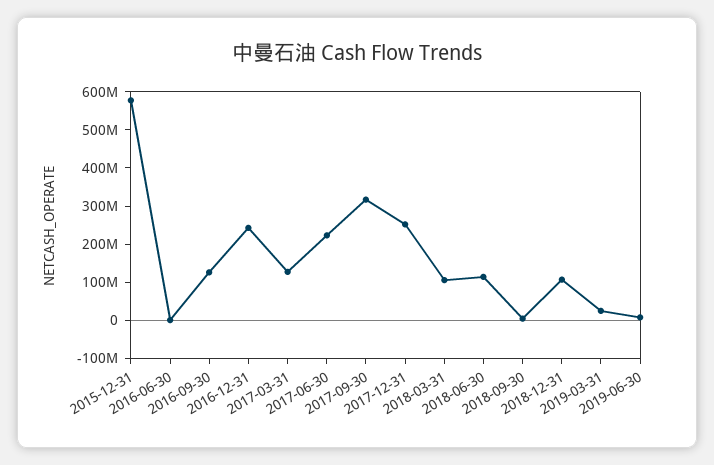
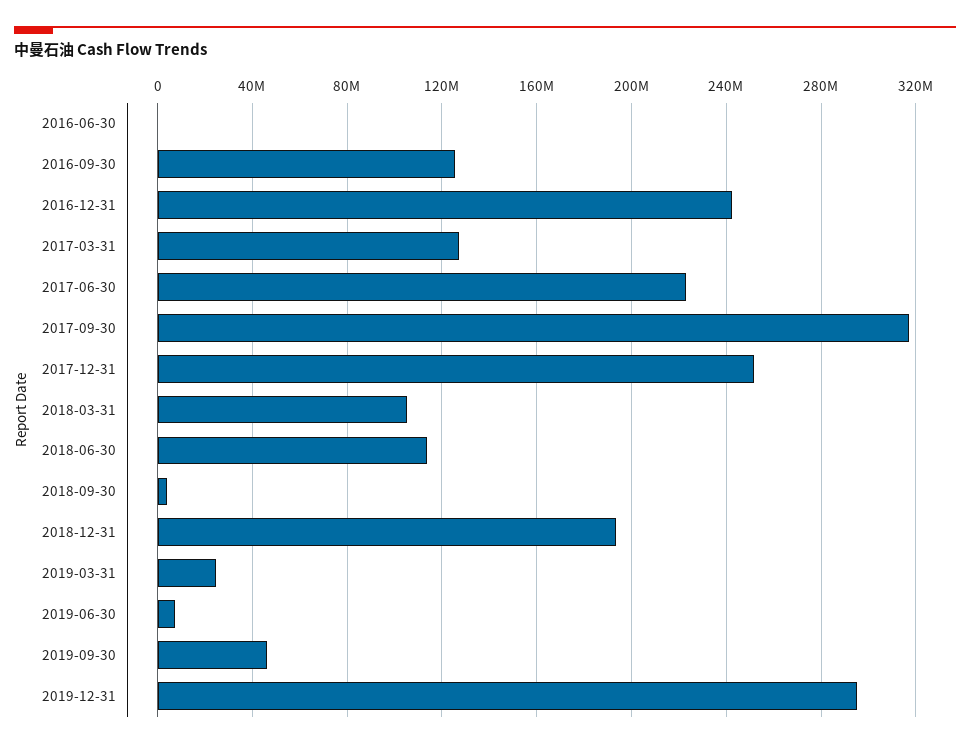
2015-12-31: 575000000 -> none
2018-12-31: 100000000 -> 195000000
2019-09-30: none -> 45000000
2019-12-31: none -> 295000000

